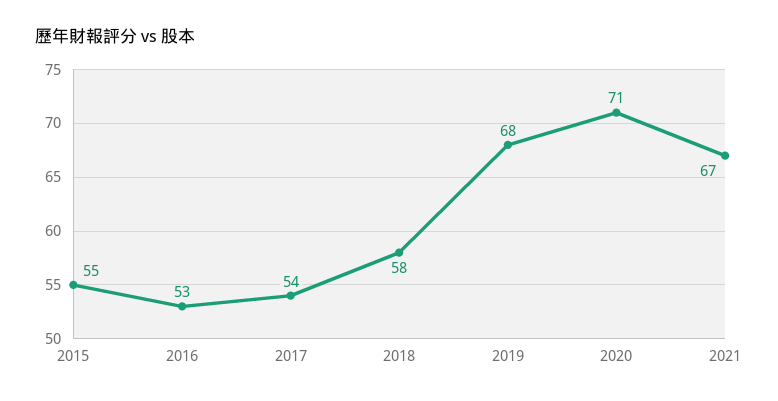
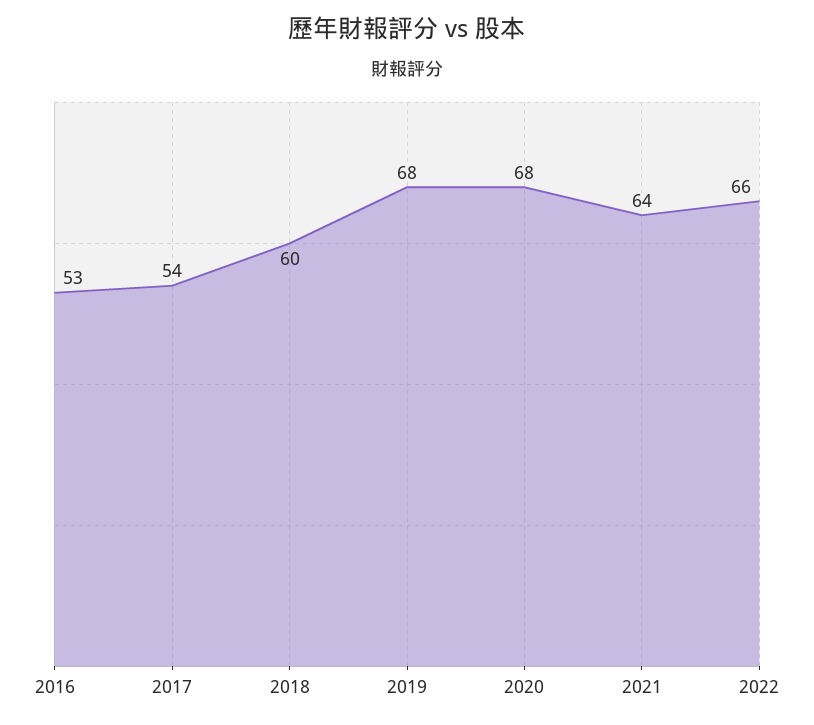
2015: 55 -> none
2018: 58 -> 60
2020: 71 -> 68
2021: 67 -> 64
2022: none -> 66

